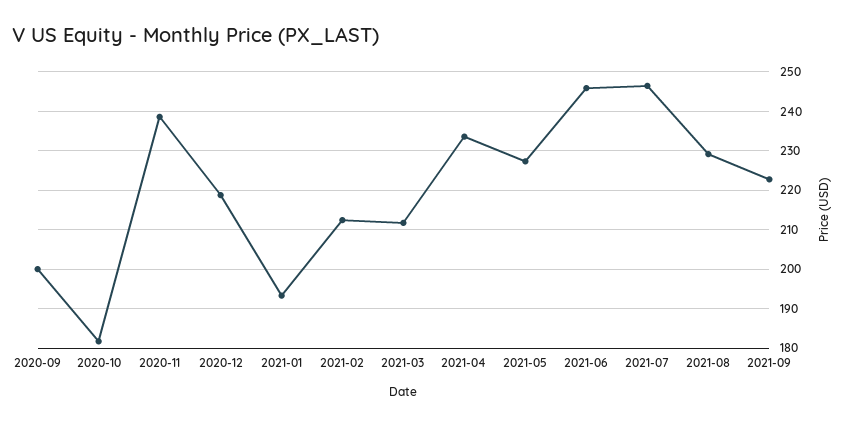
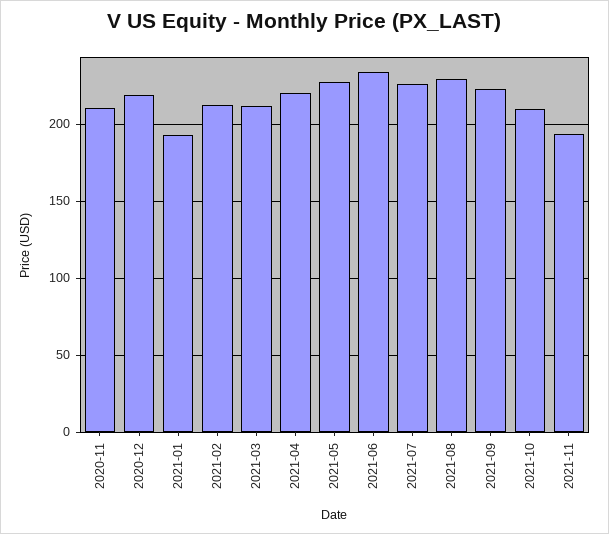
2020-09: 200 -> none
2020-10: 182 -> none
2020-11: 238 -> 210
2021-04: 234 -> 220
2021-06: 246 -> 235
2021-07: 246 -> 225
2021-10: none -> 210
2021-11: none -> 195

